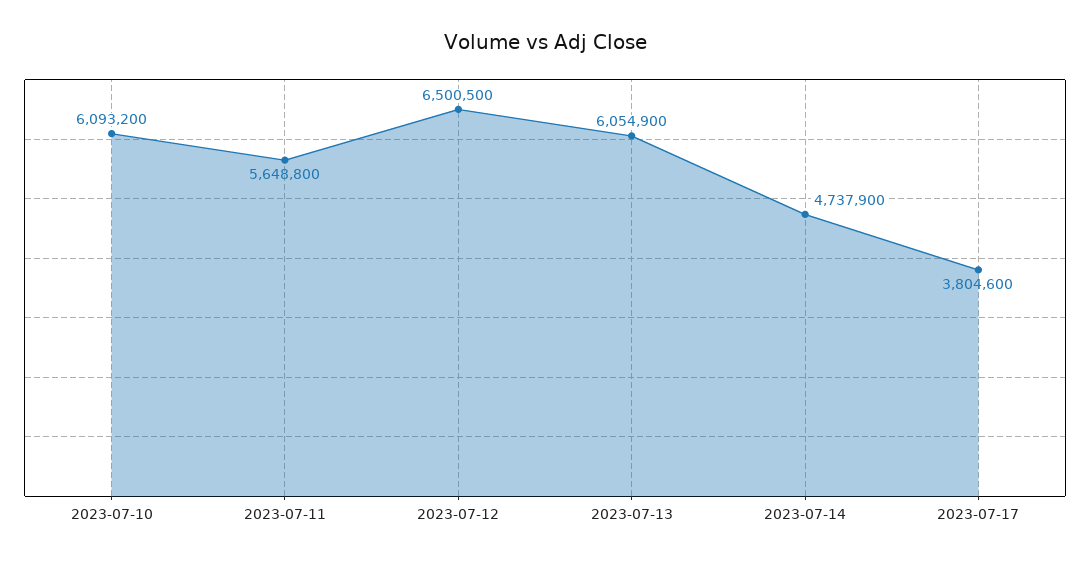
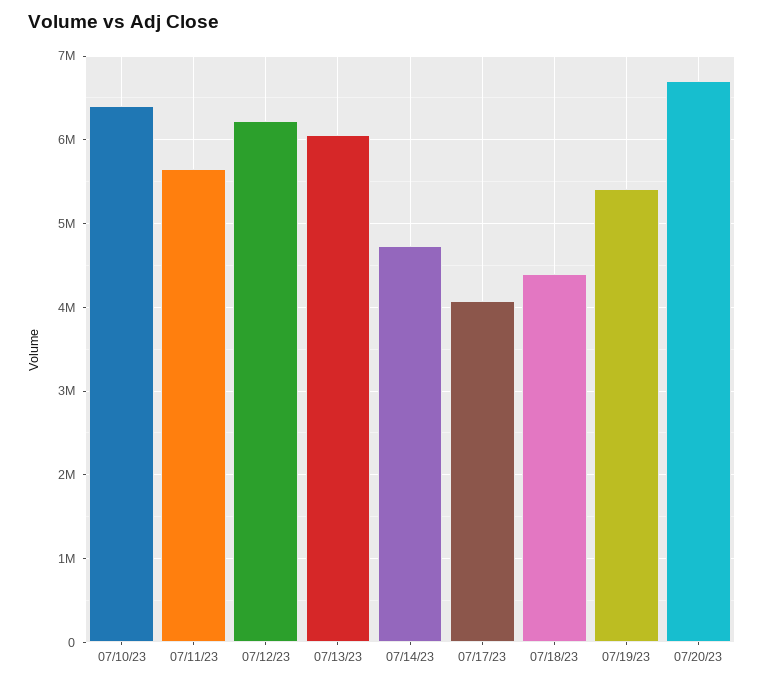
2023-07-10: 6093200 -> 6400000
2023-07-12: 6500500 -> 6200000
2023-07-17: 3804600 -> 4100000
07/18/23: none -> 4400000
07/19/23: none -> 5400000
07/20/23: none -> 6700000

